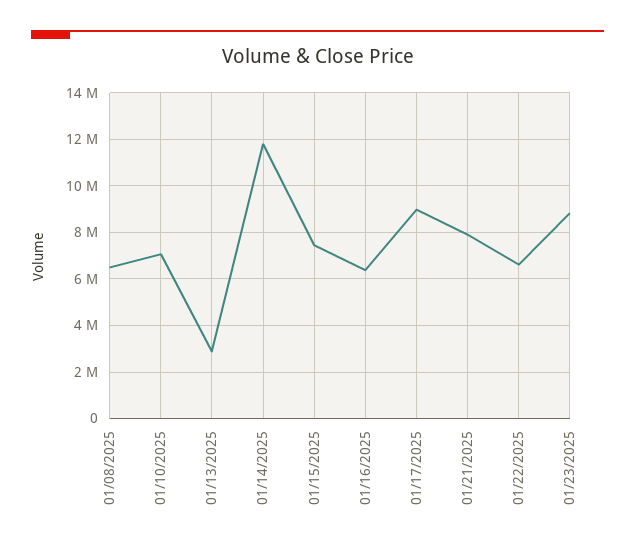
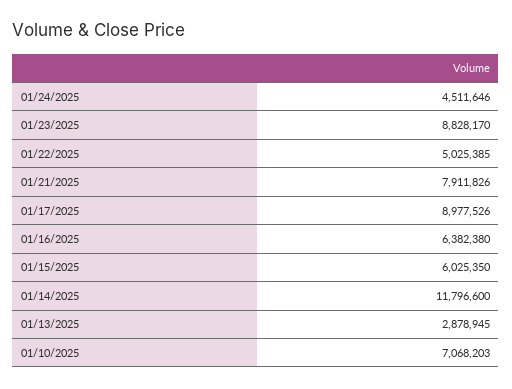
01/08/2025: 6500000 -> none
01/15/2025: 7500000 -> 6025350
01/22/2025: 6500000 -> 5025385
01/24/2025: none -> 4511646

